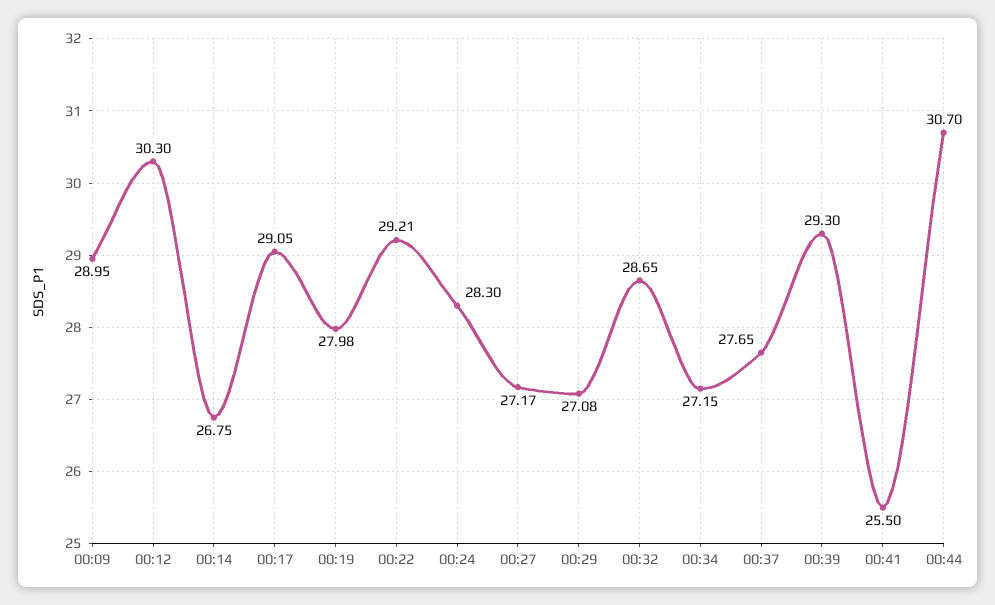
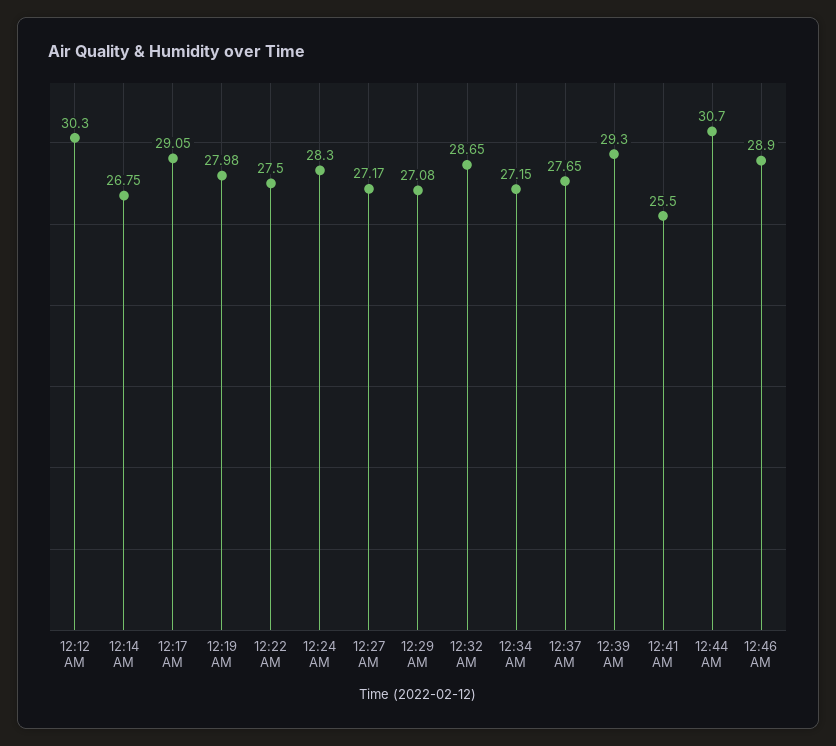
00:09: 28.95 -> none
00:22: 29.21 -> 27.5
12:46 AM: none -> 28.9

